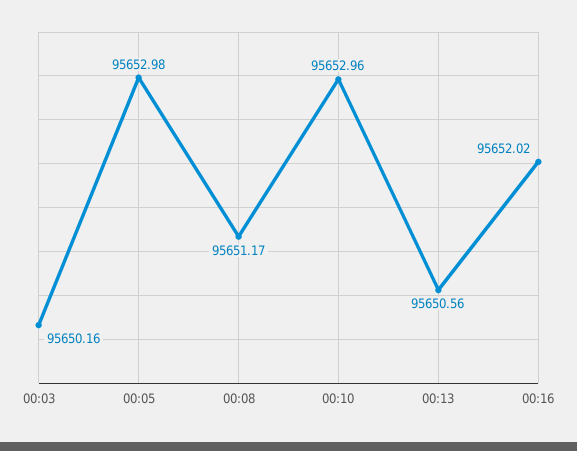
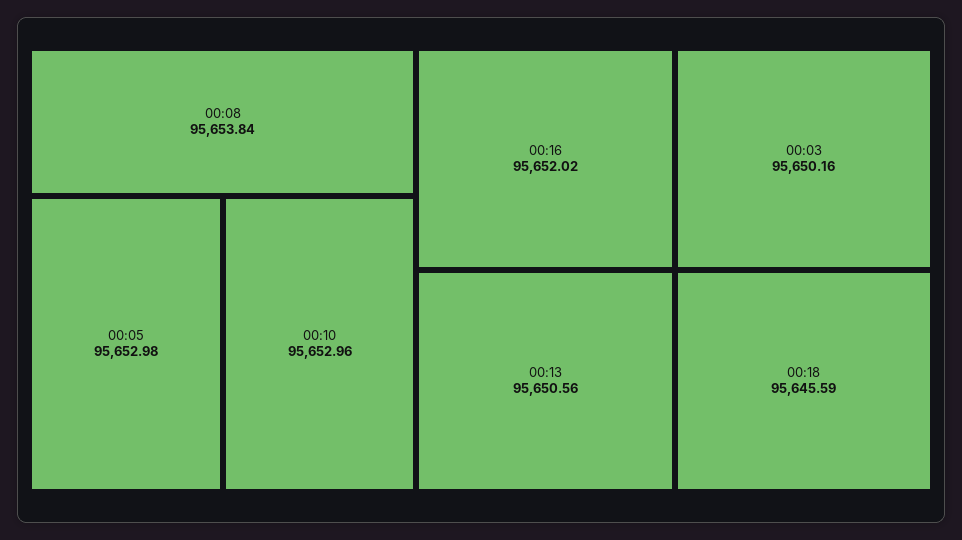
00:08: 95651.17 -> 95653.84
00:18: none -> 95645.59

